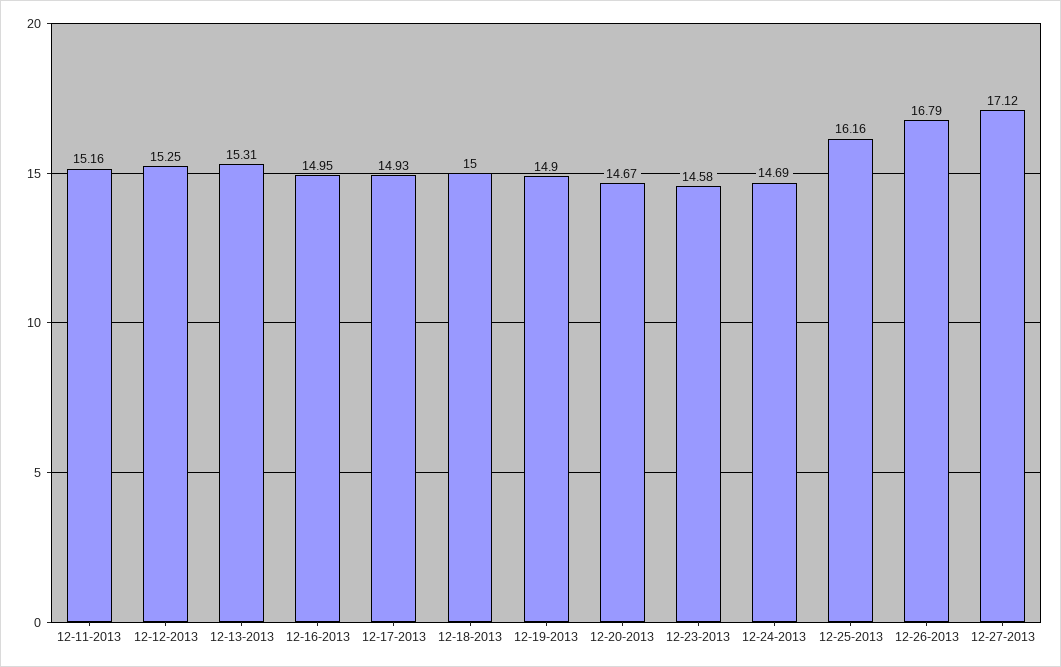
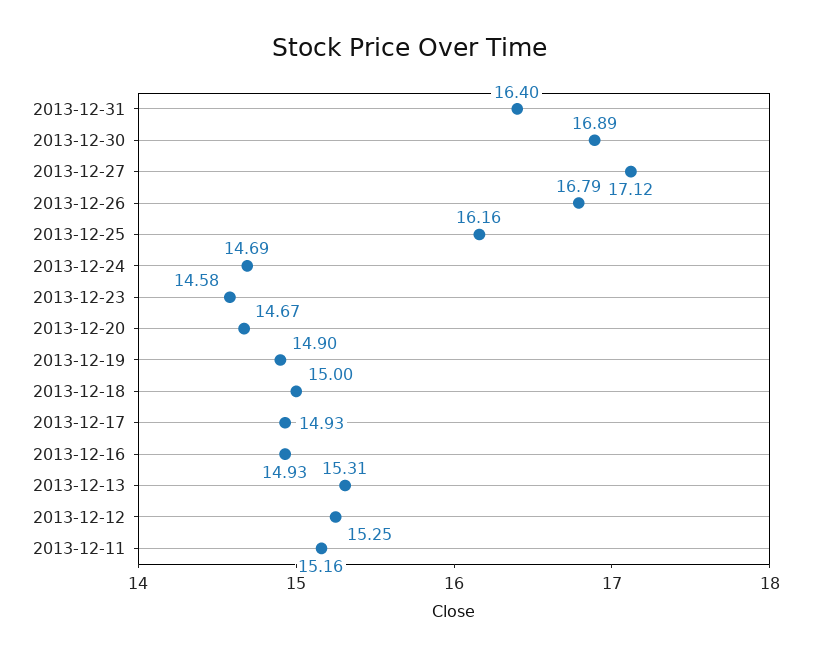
12-16-2013: 14.95 -> 14.93
2013-12-31: none -> 16.4
2013-12-30: none -> 16.89

